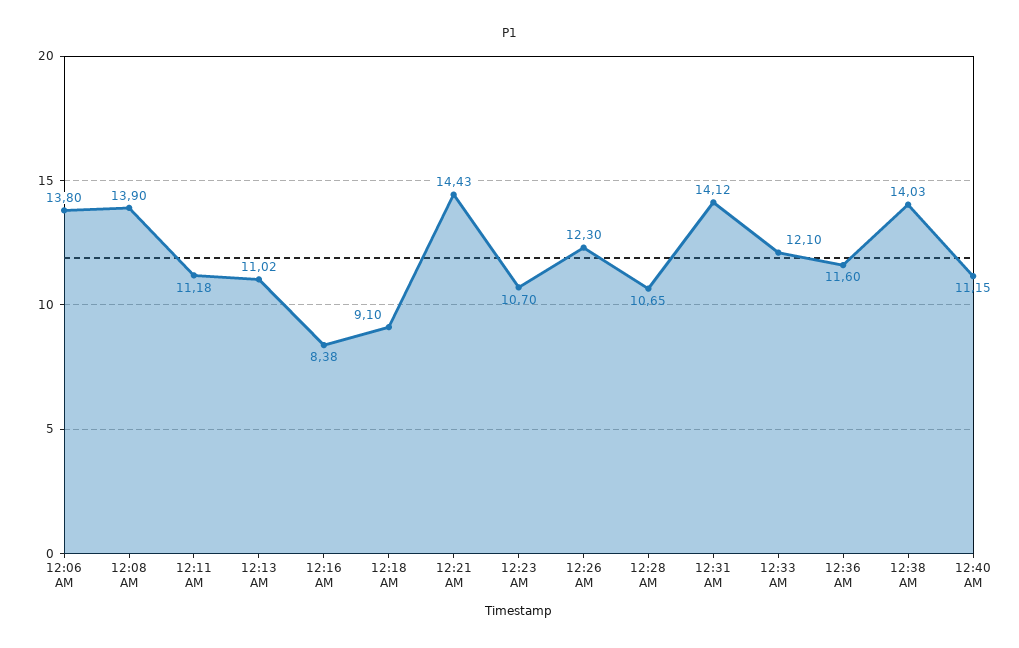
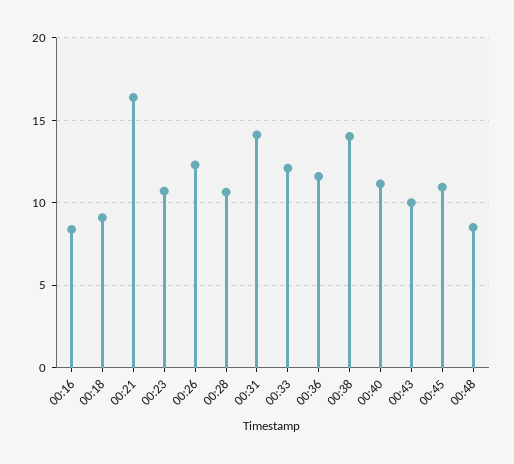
12:06 AM: 13.8 -> none
12:08 AM: 13.9 -> none
12:11 AM: 11.18 -> none
12:13 AM: 11.02 -> none
12:21 AM: 14.43 -> 16.5
00:43: none -> 10
00:45: none -> 11
00:48: none -> 8.5

